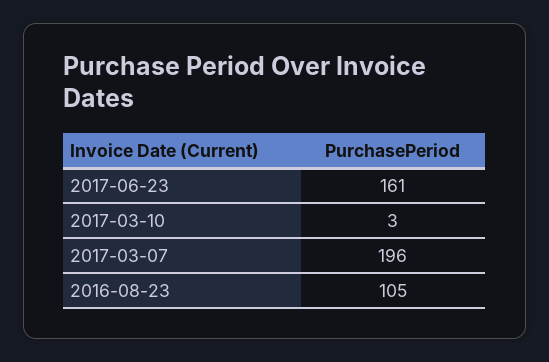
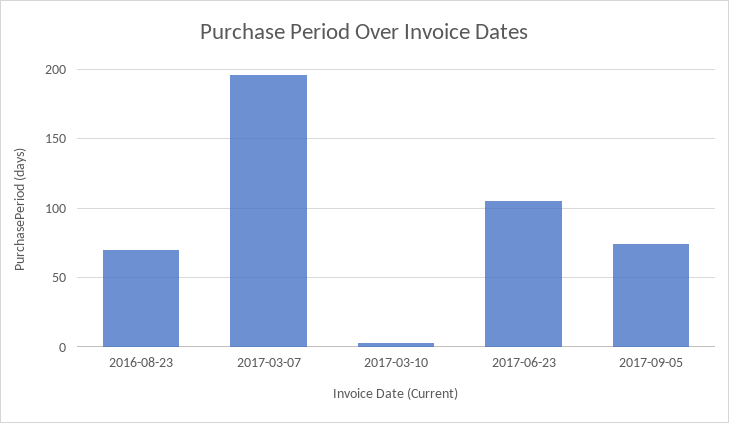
2017-06-23: 161 -> 105
2016-08-23: 105 -> 70
2017-09-05: none -> 75

